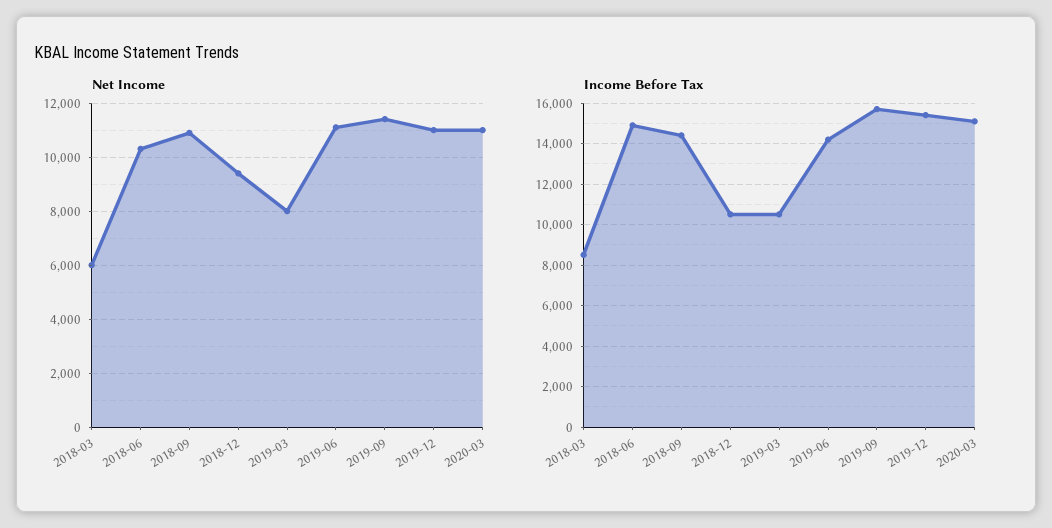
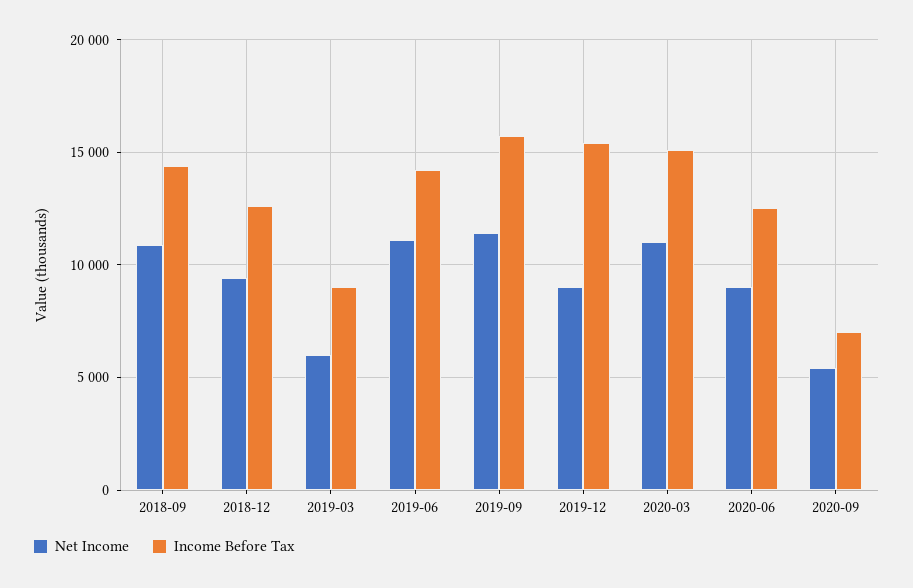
Net Income, 2018-03: 6000 -> none
Net Income, 2018-06: 10250 -> none
Net Income, 2019-03: 8000 -> 6000
Net Income, 2019-12: 11000 -> 9000
Income Before Tax, 2018-03: 8500 -> none
Income Before Tax, 2018-06: 15000 -> none
Income Before Tax, 2018-12: 10500 -> 12500
Income Before Tax, 2019-03: 10500 -> 9000
Net Income, 2020-06: none -> 9000
Income Before Tax, 2020-06: none -> 12500
Net Income, 2020-09: none -> 5500
Income Before Tax, 2020-09: none -> 7000

